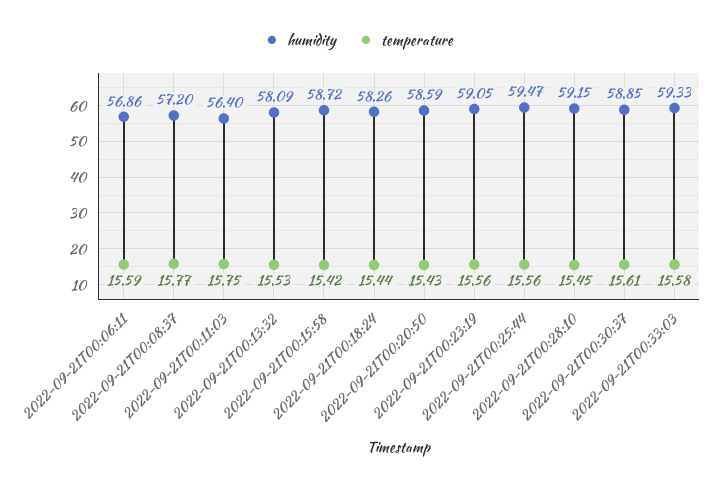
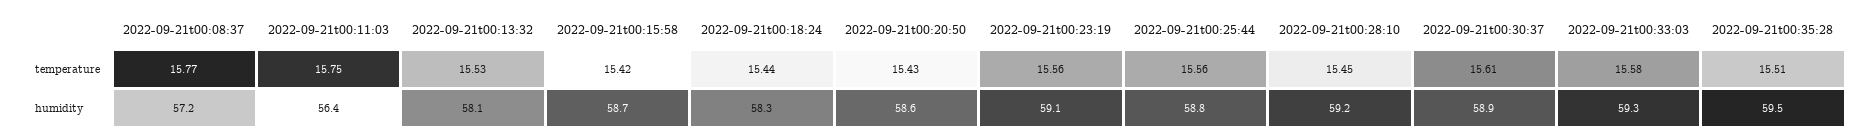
humidity, 2022-09-21T00:06:11: 56.86 -> none
temperature, 2022-09-21T00:06:11: 15.59 -> none
humidity, 2022-09-21T00:25:44: 59.47 -> 58.8
temperature, 2022-09-21t00:35:28: none -> 15.51
humidity, 2022-09-21t00:35:28: none -> 59.5

